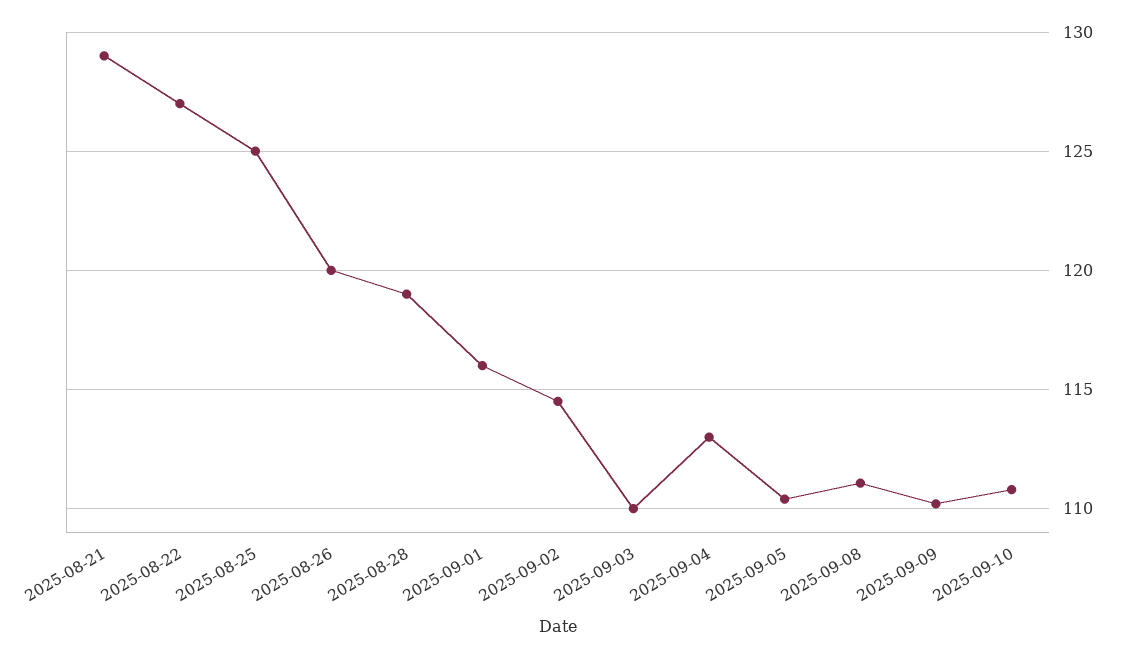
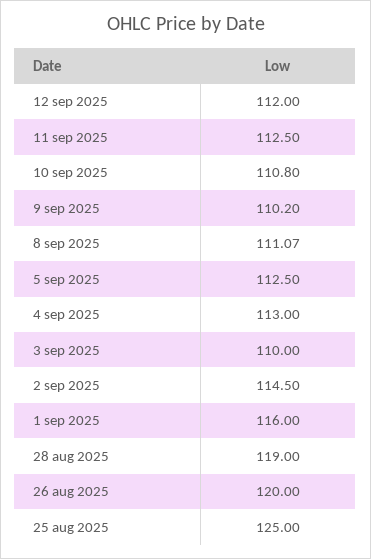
2025-08-21: 129 -> none
2025-08-22: 127 -> none
2025-09-05: 110.5 -> 112.5
12 sep 2025: none -> 112
11 sep 2025: none -> 112.5

